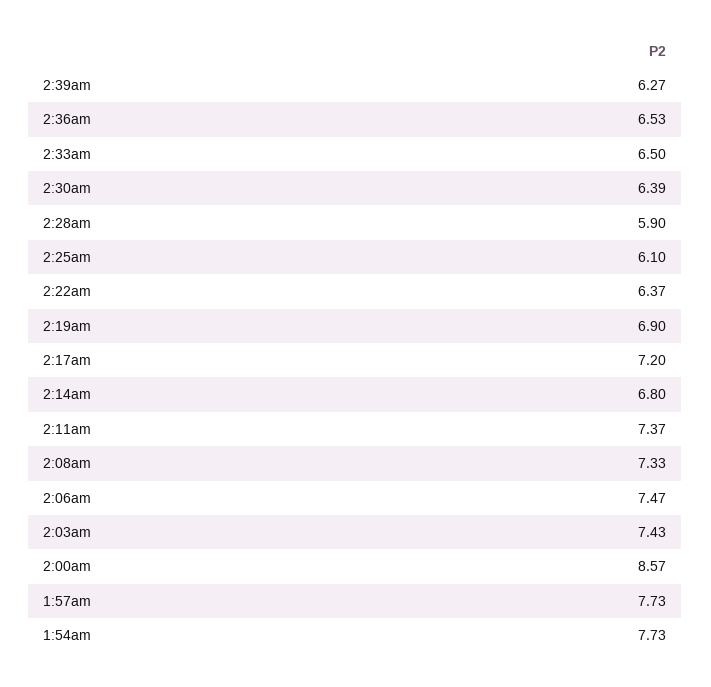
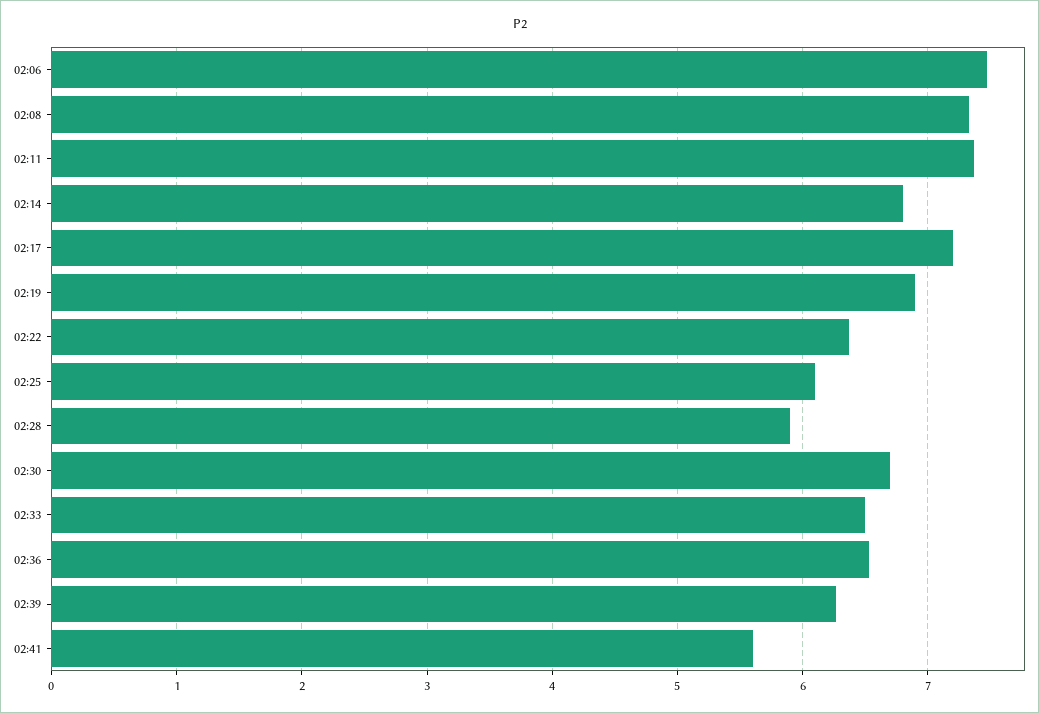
2:30am: 6.39 -> 6.7
2:03am: 7.43 -> none
2:00am: 8.57 -> none
1:57am: 7.73 -> none
1:54am: 7.73 -> none
02:41: none -> 5.6

